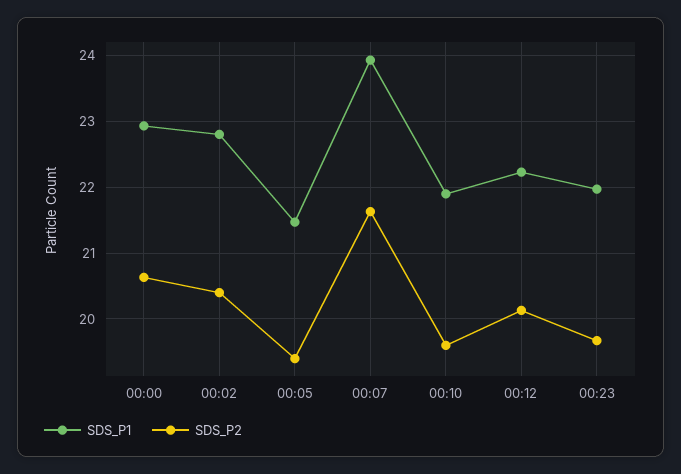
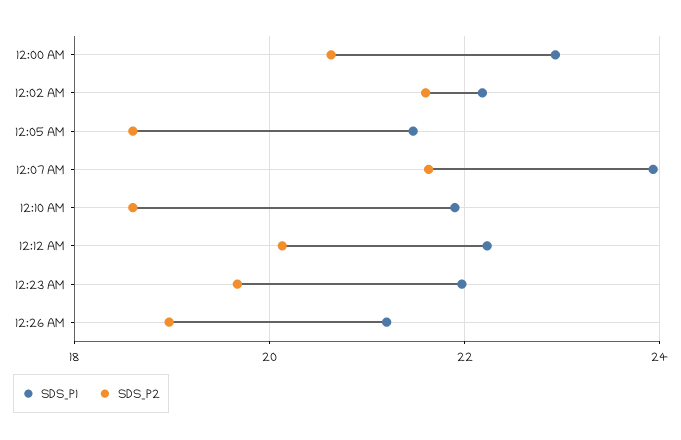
SDS_P1, 00:02: 22.8 -> 22.2
SDS_P2, 00:02: 20.4 -> 21.6
SDS_P2, 00:05: 19.4 -> 18.6
SDS_P2, 00:10: 19.6 -> 18.6
SDS_P1, 12:26 AM: none -> 21.2
SDS_P2, 12:26 AM: none -> 19

